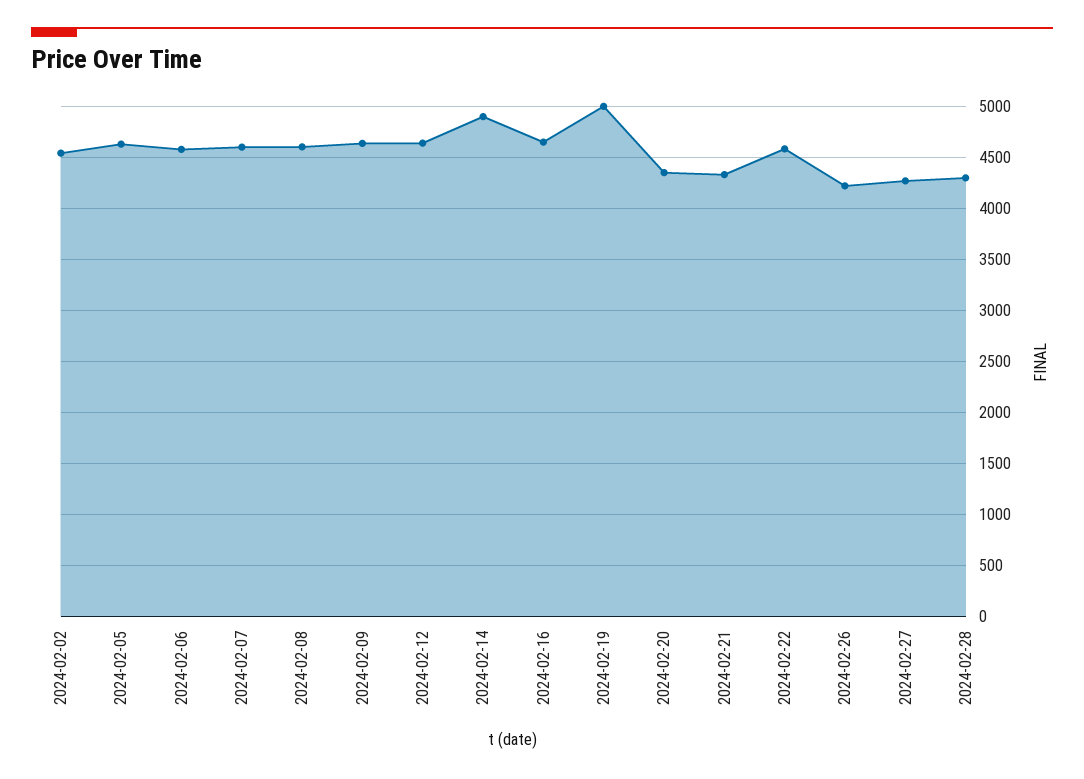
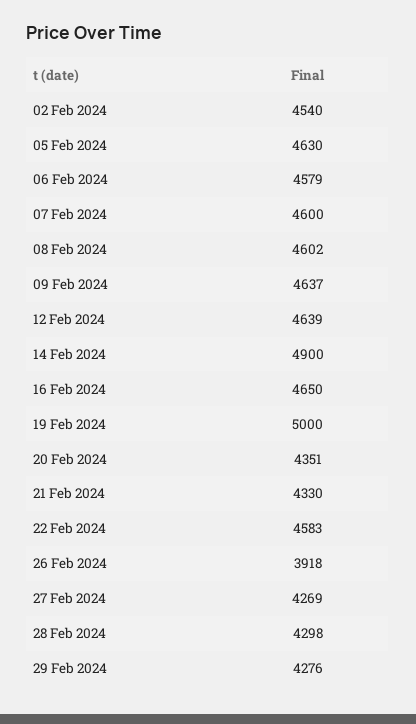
2024-02-26: 4200 -> 3918
29 Feb 2024: none -> 4276

